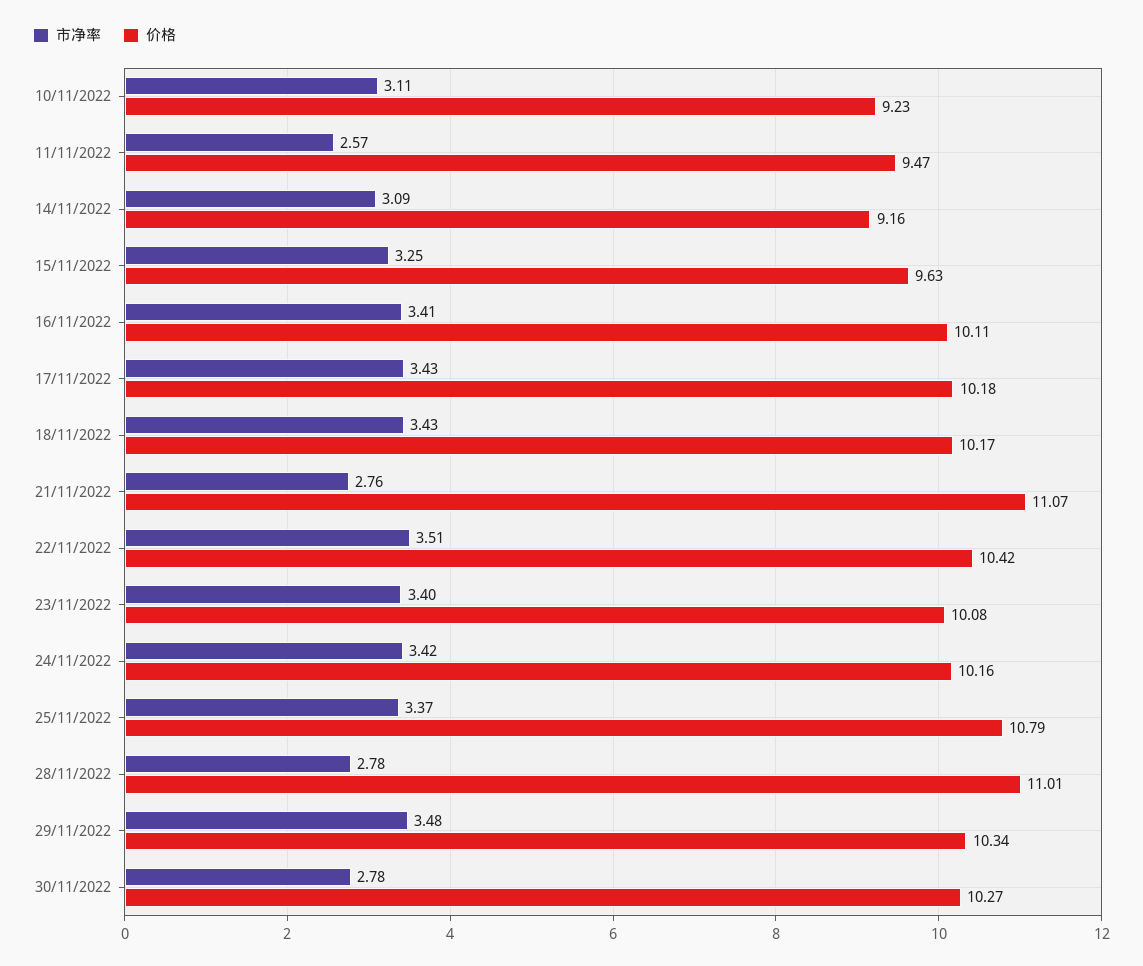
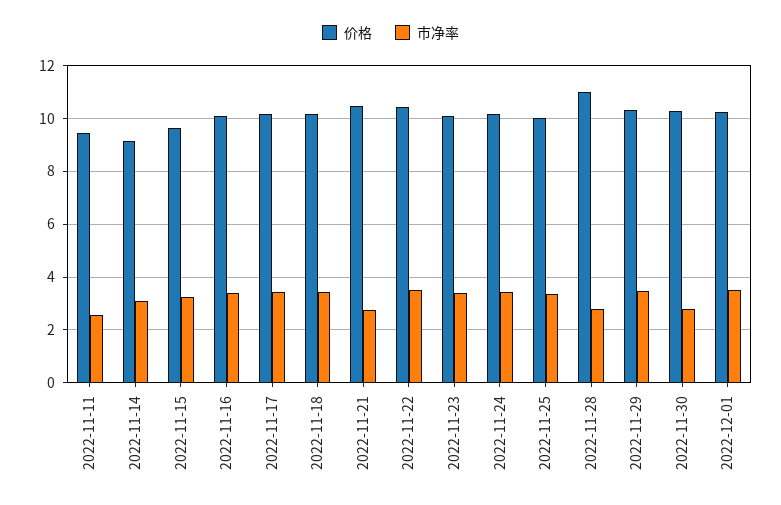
市净率, 10/11/2022: 3.11 -> none
价格, 10/11/2022: 9.23 -> none
价格, 21/11/2022: 11.07 -> 10.5
价格, 25/11/2022: 10.79 -> 10
价格, 2022-12-01: none -> 10.25
市净率, 2022-12-01: none -> 3.5

